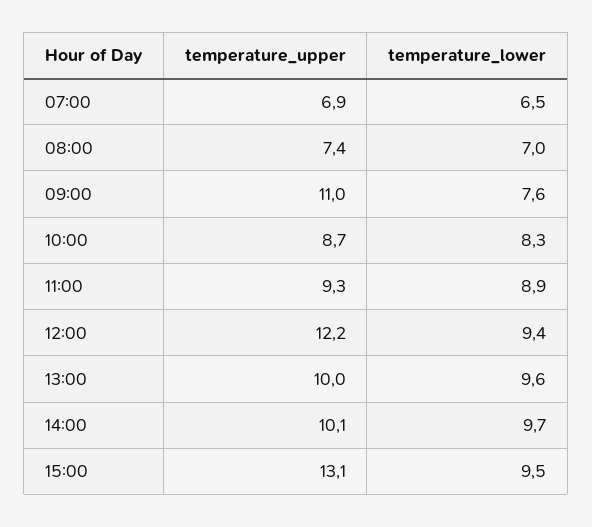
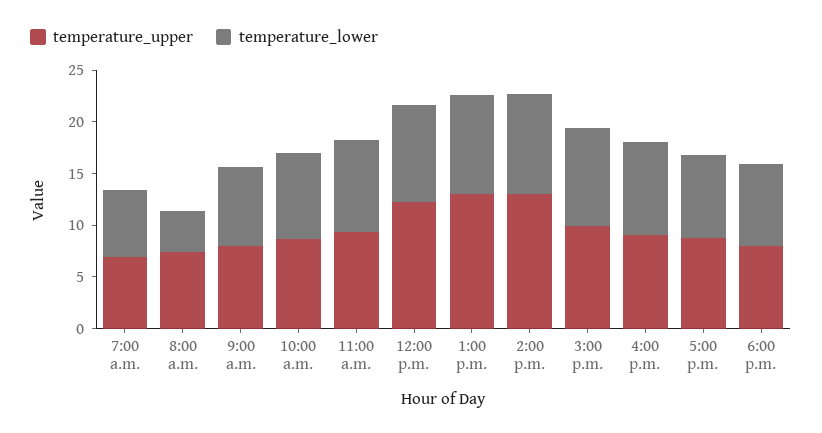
temperature_lower, 08:00: 7 -> 4
temperature_upper, 09:00: 11 -> 8
temperature_upper, 13:00: 10 -> 13
temperature_upper, 14:00: 10.1 -> 13
temperature_upper, 15:00: 13.1 -> 10
temperature_upper, 4:00 p.m.: none -> 9
temperature_lower, 4:00 p.m.: none -> 9
temperature_upper, 5:00 p.m.: none -> 9
temperature_lower, 5:00 p.m.: none -> 8
temperature_upper, 6:00 p.m.: none -> 8
temperature_lower, 6:00 p.m.: none -> 8

